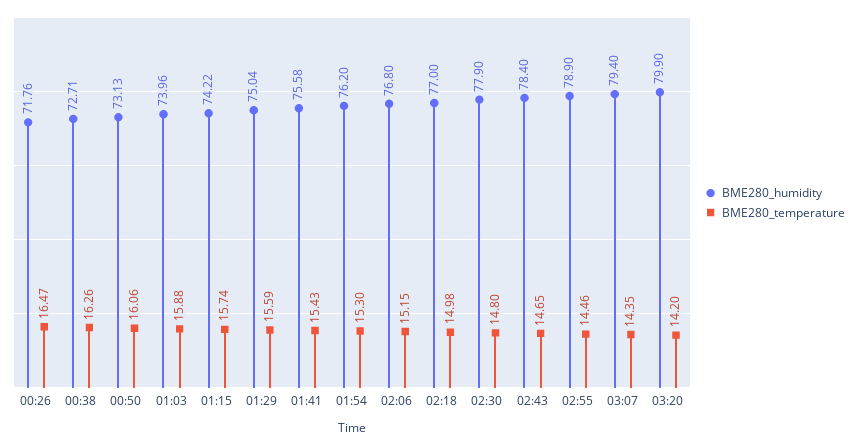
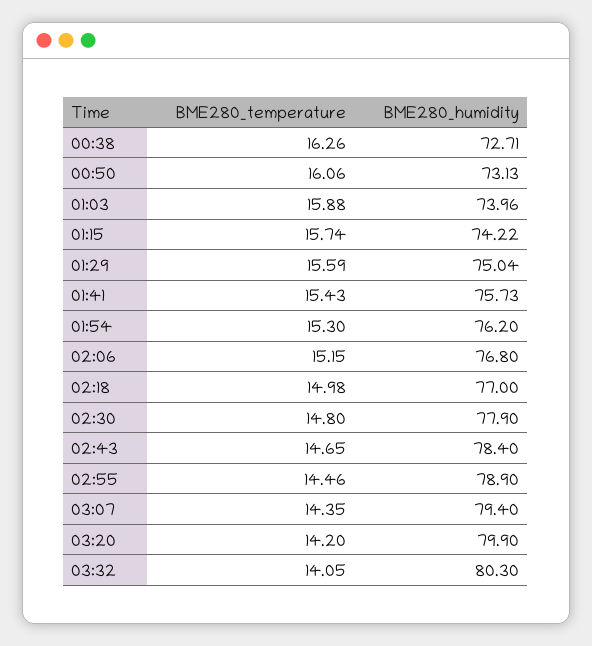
BME280_humidity, 00:26: 71.76 -> none
BME280_temperature, 00:26: 16.47 -> none
BME280_humidity, 01:41: 75.58 -> 75.73
BME280_temperature, 03:32: none -> 14.05
BME280_humidity, 03:32: none -> 80.3

